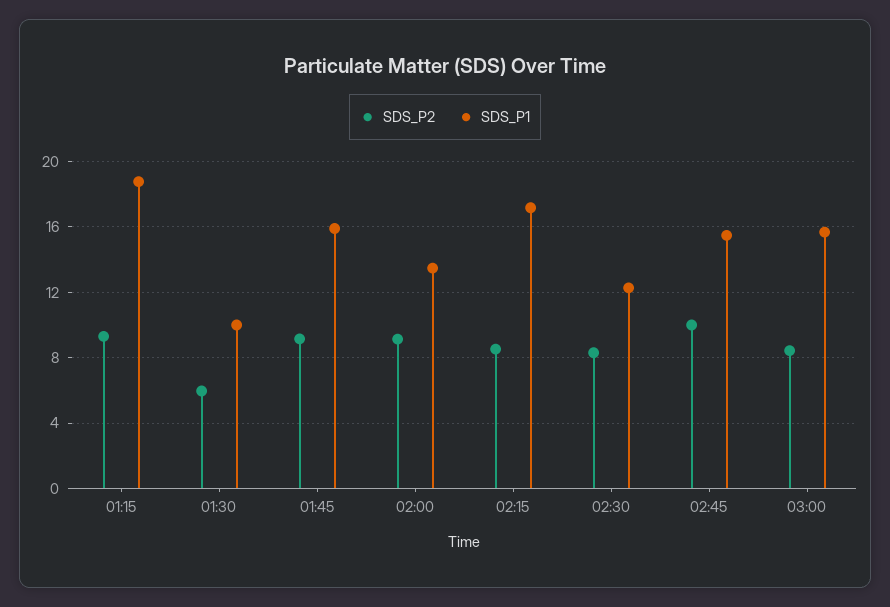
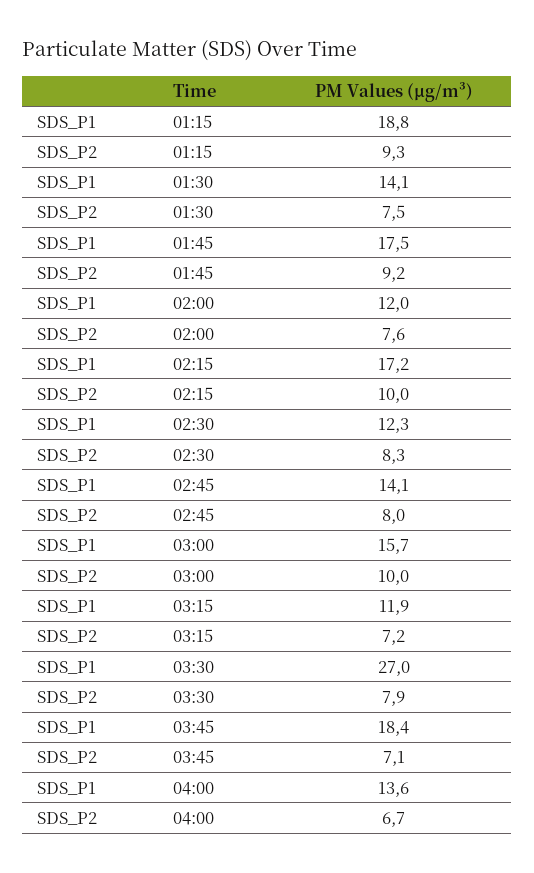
SDS_P2, 01:30: 6 -> 7.5
SDS_P1, 01:30: 10 -> 14.1
SDS_P1, 01:45: 16 -> 17.5
SDS_P2, 02:00: 9 -> 7.6
SDS_P1, 02:00: 13.5 -> 12
SDS_P2, 02:15: 8.5 -> 10
SDS_P2, 02:45: 10 -> 8
SDS_P1, 02:45: 15.5 -> 14.1
SDS_P2, 03:00: 8.5 -> 10
SDS_P1, 03:15: none -> 11.9
SDS_P2, 03:15: none -> 7.2
SDS_P1, 03:30: none -> 27
SDS_P2, 03:30: none -> 7.9
SDS_P1, 03:45: none -> 18.4
SDS_P2, 03:45: none -> 7.1
SDS_P1, 04:00: none -> 13.6
SDS_P2, 04:00: none -> 6.7

